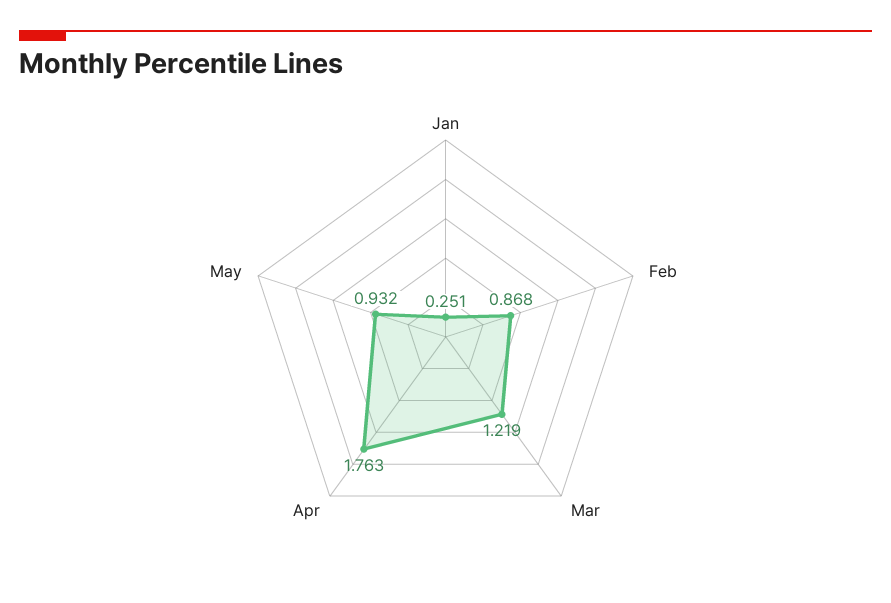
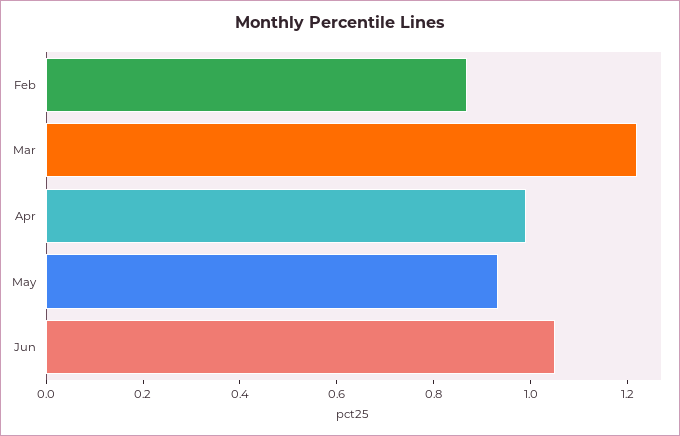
Jan: 0.251 -> none
Apr: 1.763 -> 1
Jun: none -> 1.05

